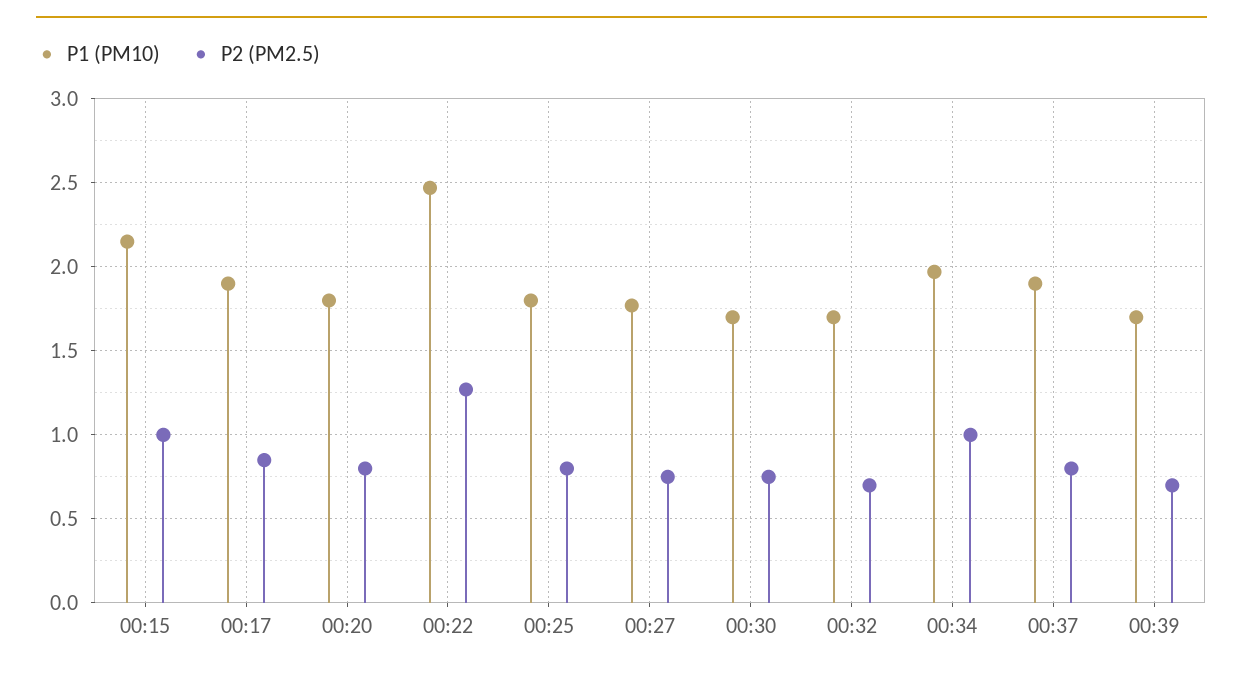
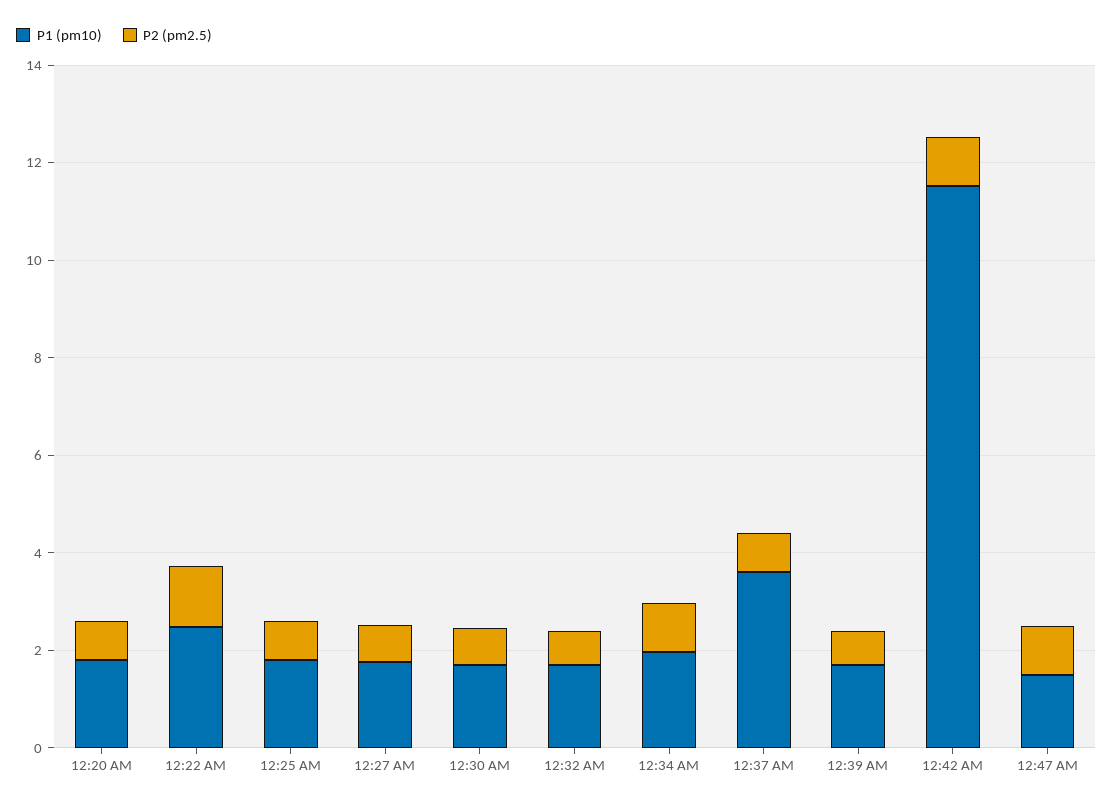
P1 (PM10), 00:15: 2.15 -> none
P2 (PM2.5), 00:15: 1 -> none
P1 (PM10), 00:17: 1.9 -> none
P2 (PM2.5), 00:17: 0.85 -> none
P1 (PM10), 00:37: 1.9 -> 3.5
P1 (PM10), 12:42 AM: none -> 11.5
P2 (PM2.5), 12:42 AM: none -> 1
P1 (PM10), 12:47 AM: none -> 1.5
P2 (PM2.5), 12:47 AM: none -> 1

